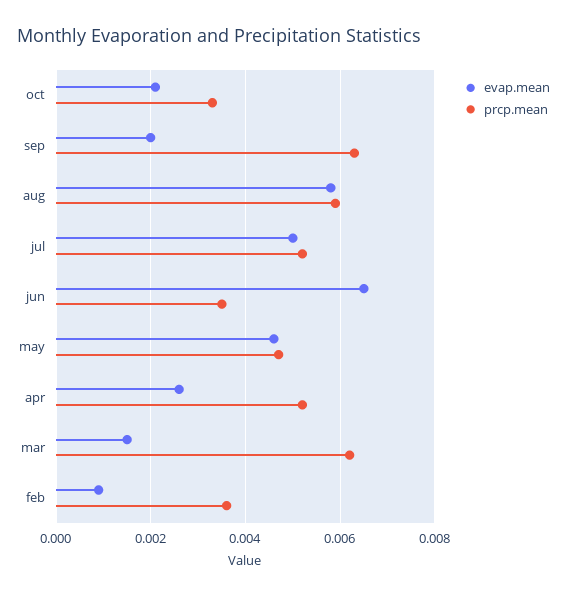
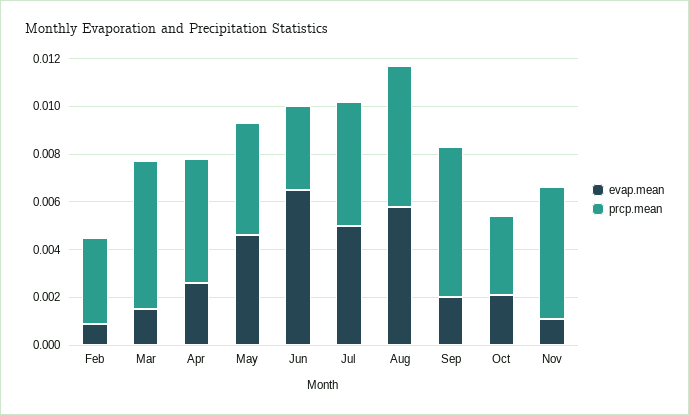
evap.mean, Nov: none -> 0.001
prcp.mean, Nov: none -> 0.0055

